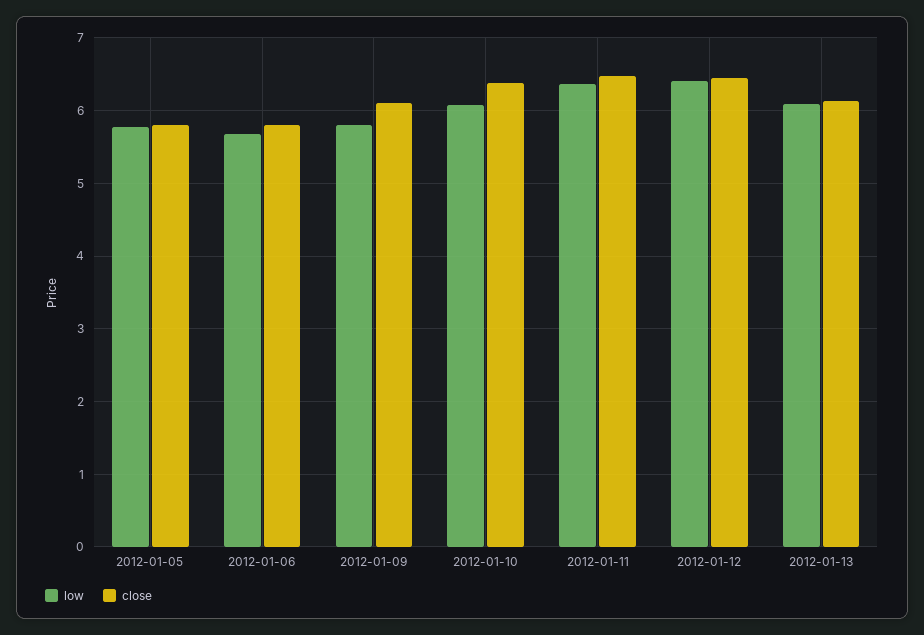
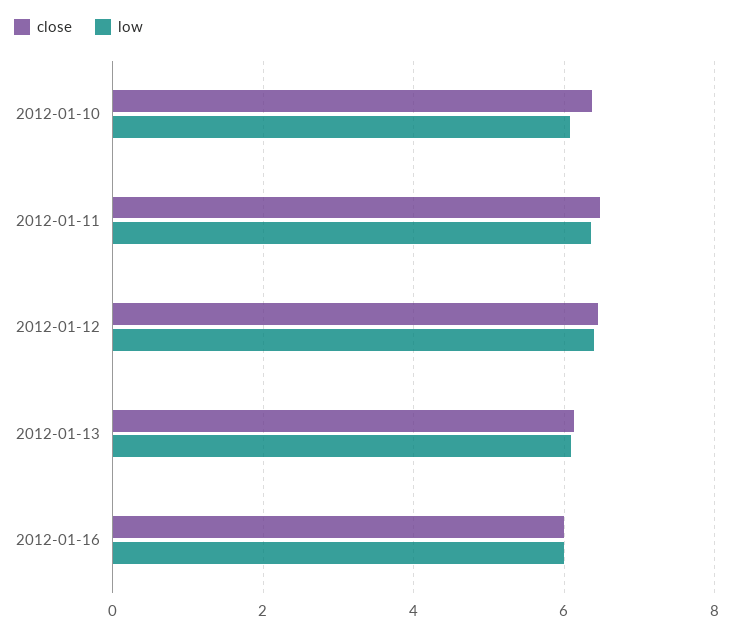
low, 2012-01-05: 5.8 -> none
close, 2012-01-05: 5.8 -> none
low, 2012-01-06: 5.7 -> none
close, 2012-01-06: 5.8 -> none
low, 2012-01-09: 5.8 -> none
close, 2012-01-09: 6.1 -> none
close, 2012-01-16: none -> 6
low, 2012-01-16: none -> 6

